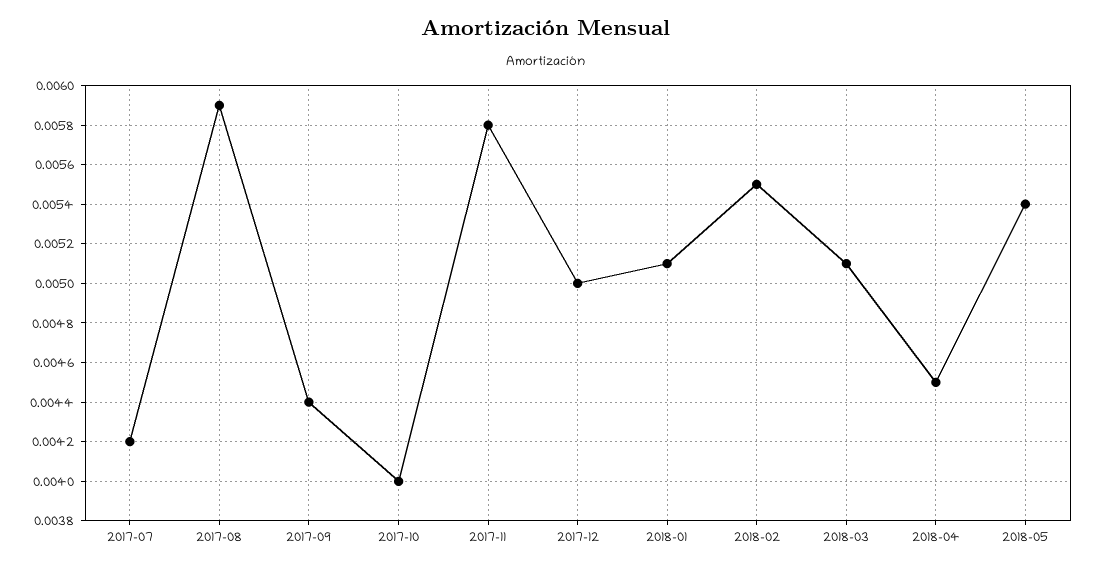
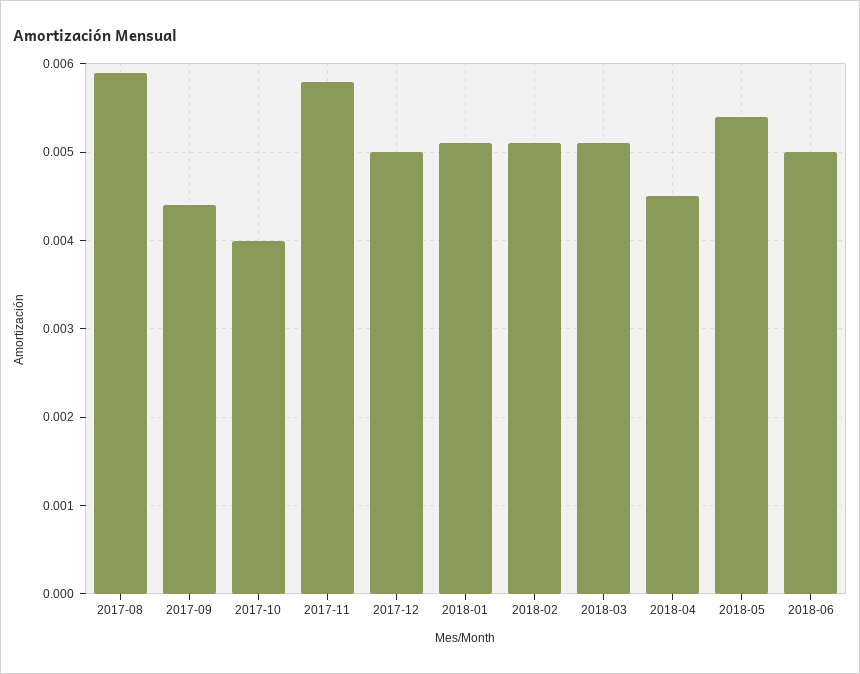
2017-07: 0.0042 -> none
2018-02: 0.0055 -> 0.0051
2018-06: none -> 0.005

